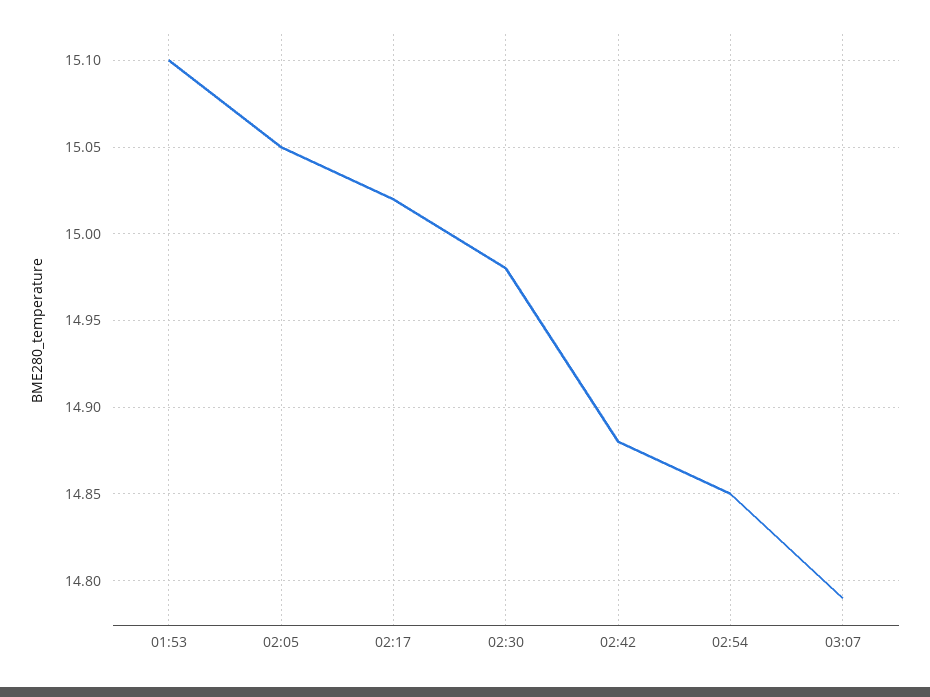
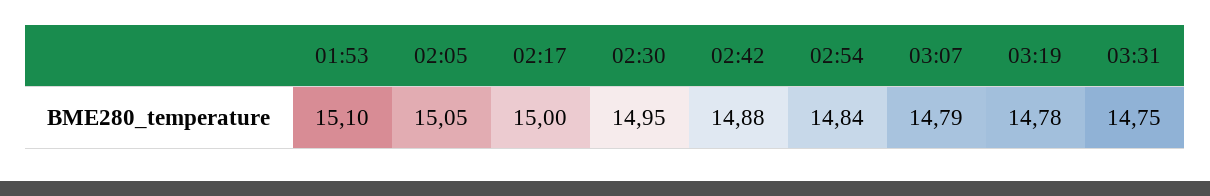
02:17: 15.02 -> 15
02:30: 14.98 -> 14.95
02:54: 14.85 -> 14.84
03:19: none -> 14.78
03:31: none -> 14.75

